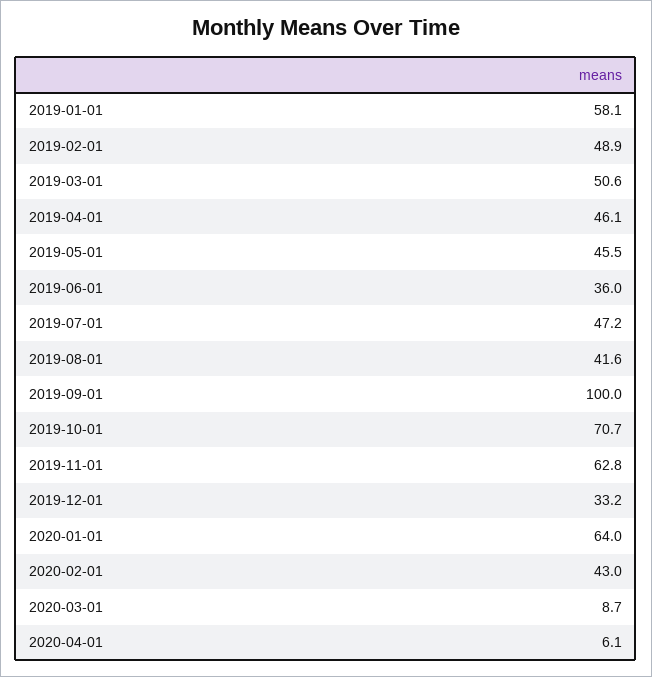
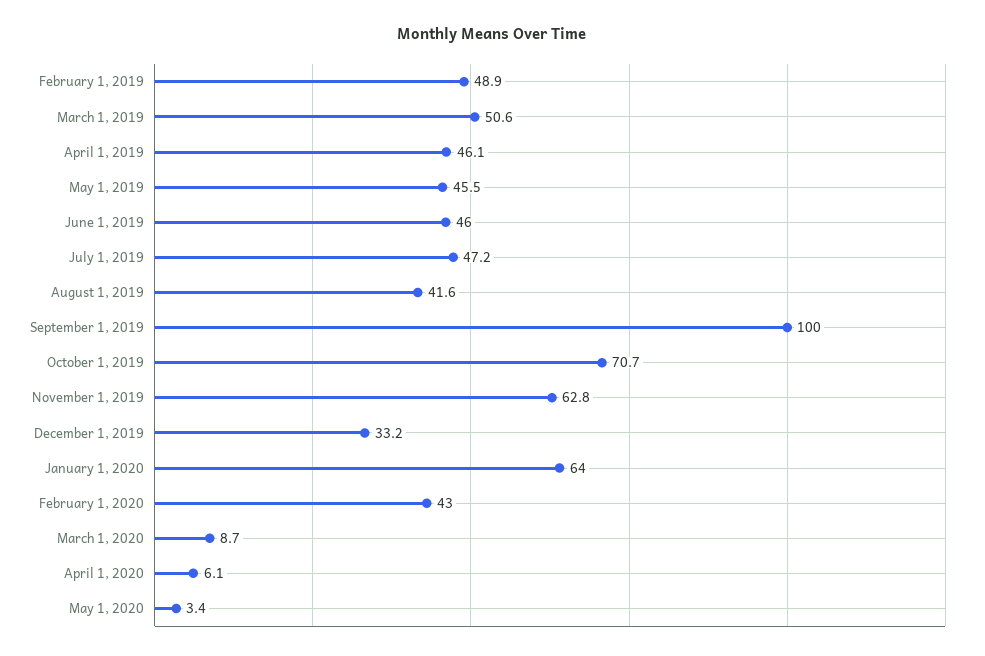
2019-01-01: 58.1 -> none
2019-06-01: 36 -> 46
May 1, 2020: none -> 3.4

